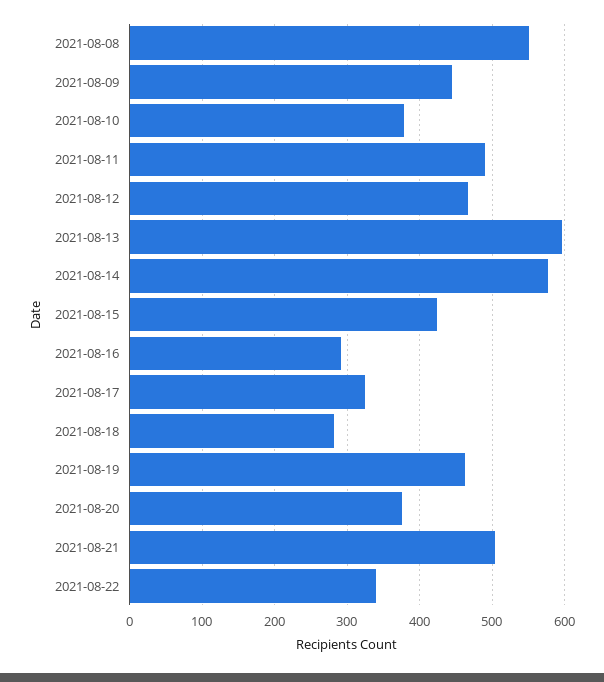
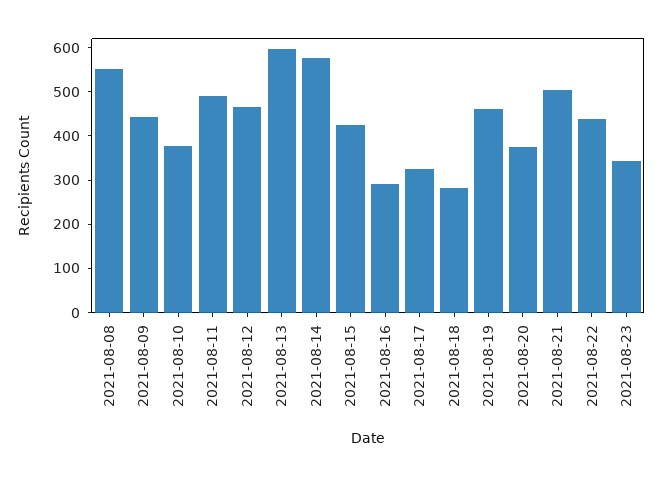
2021-08-22: 340 -> 440
2021-08-23: none -> 340

